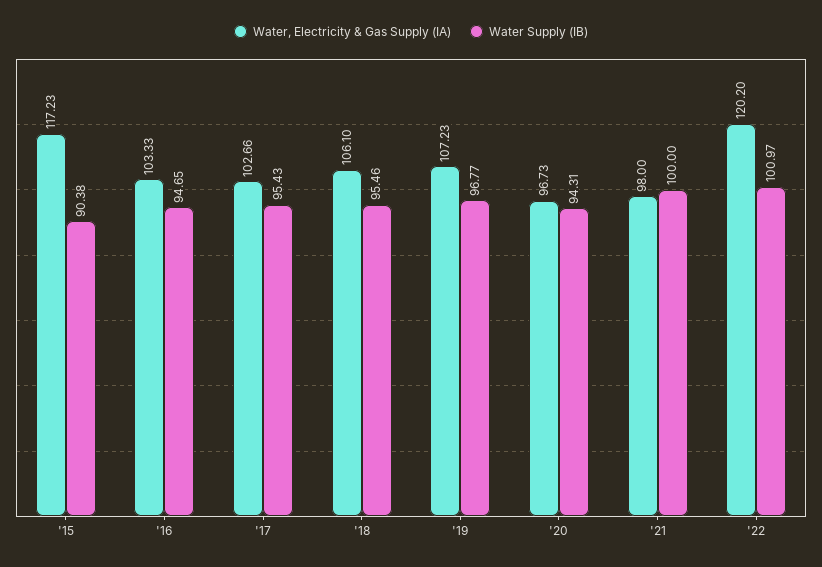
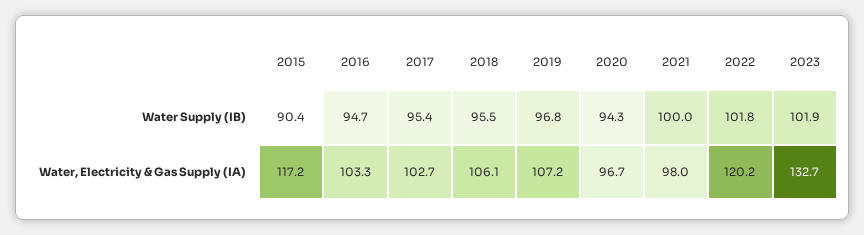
Water Supply (IB), '22: 100.97 -> 101.8
Water Supply (IB), 2023: none -> 101.9
Water, Electricity & Gas Supply (IA), 2023: none -> 132.7

